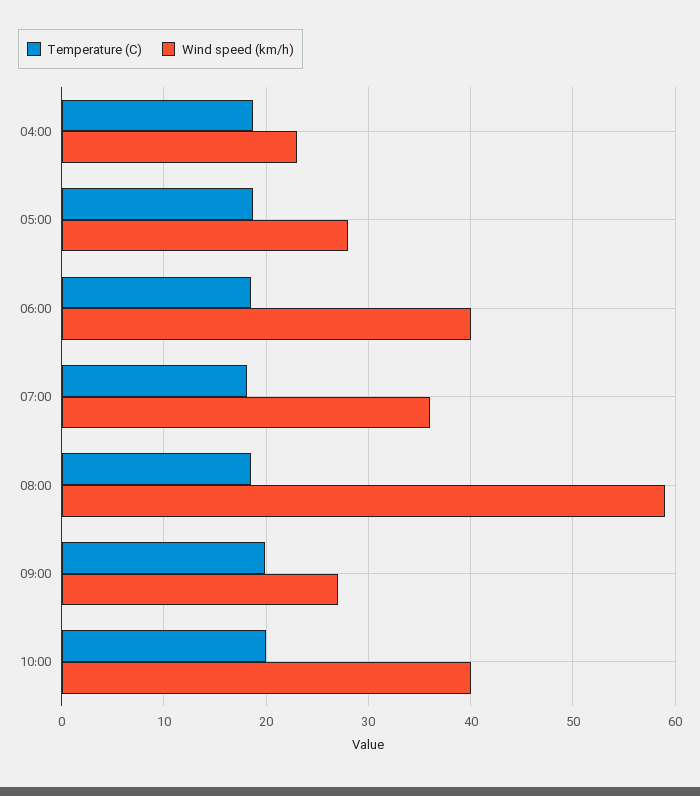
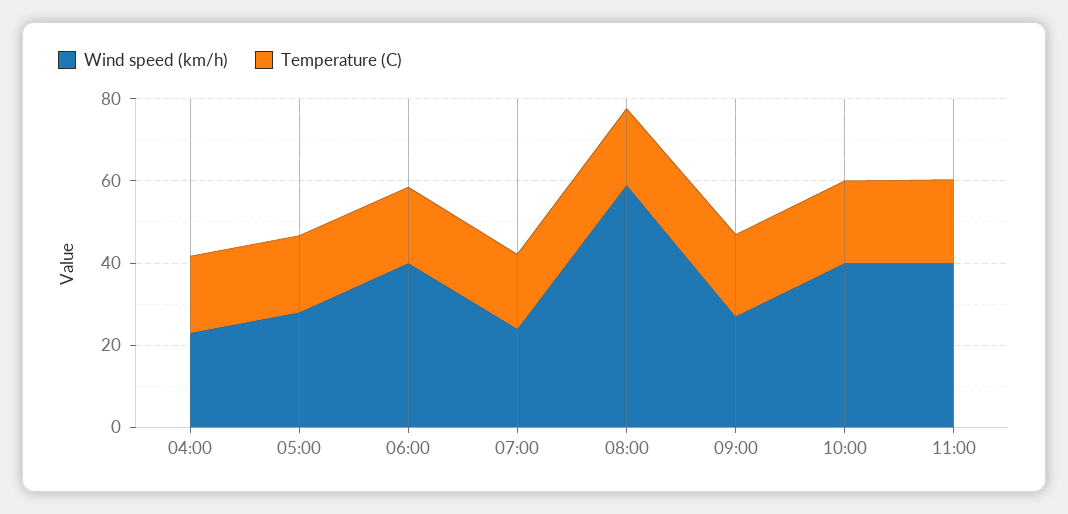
Wind speed (km/h), 07:00: 36 -> 25
Wind speed (km/h), 11:00: none -> 40
Temperature (C), 11:00: none -> 20

